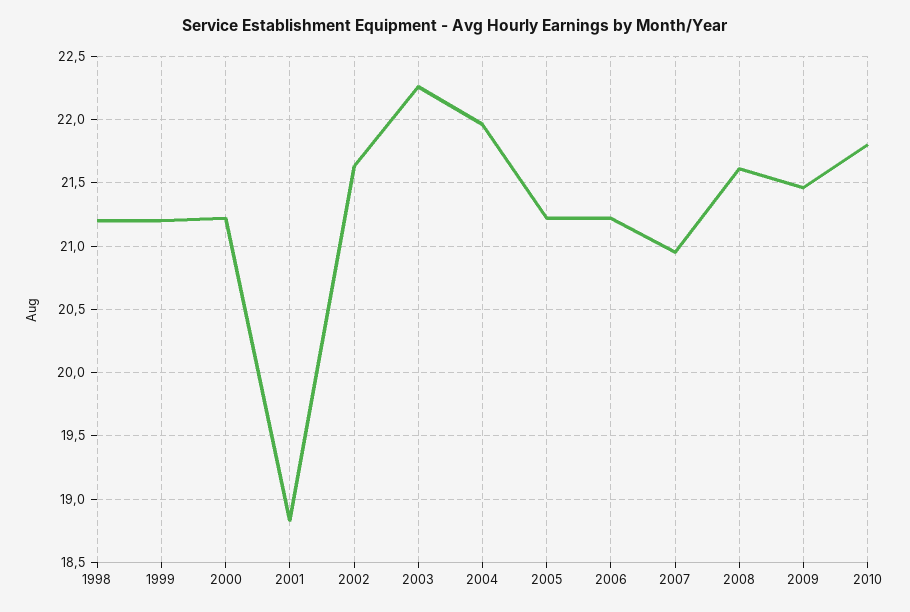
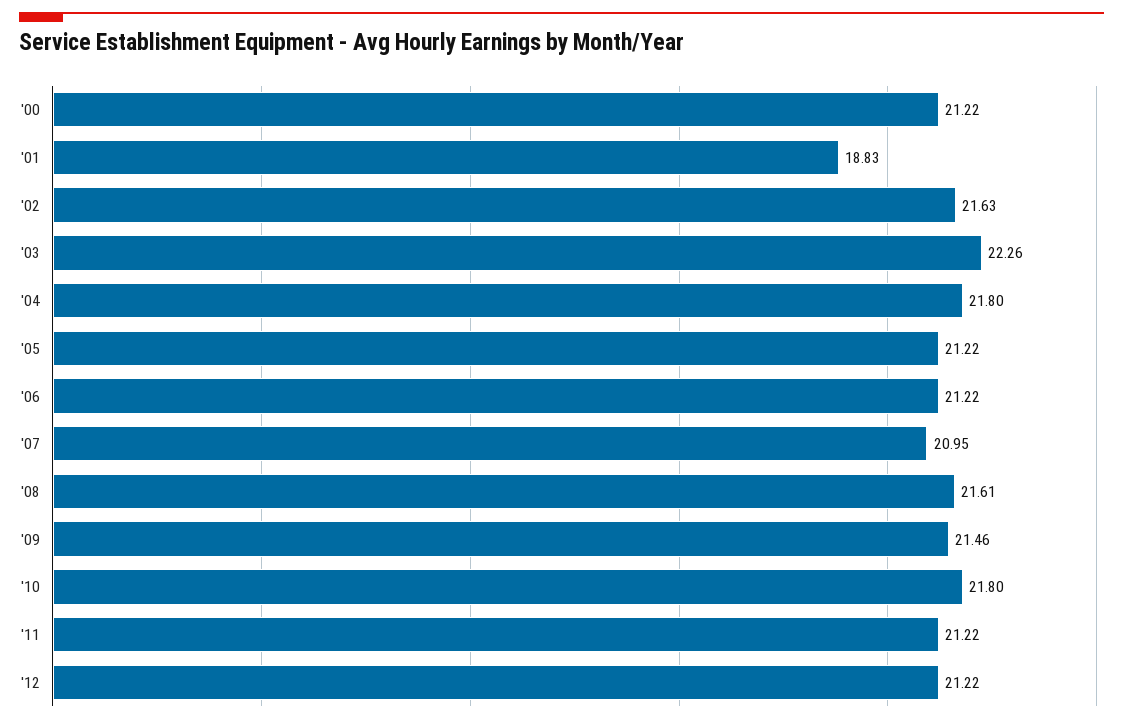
1998: 21.2 -> none
1999: 21.2 -> none
2004: 21.95 -> 21.8
'11: none -> 21.22
'12: none -> 21.22

